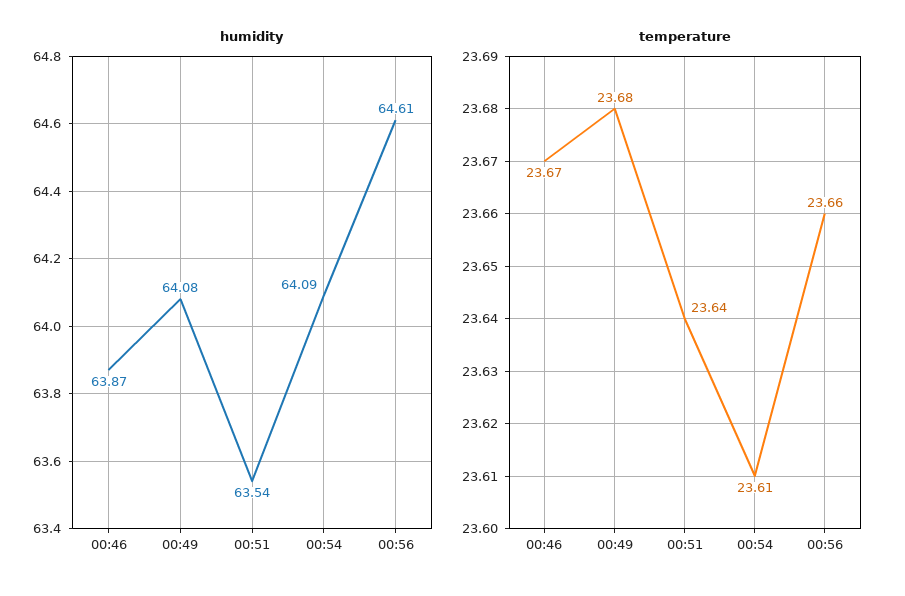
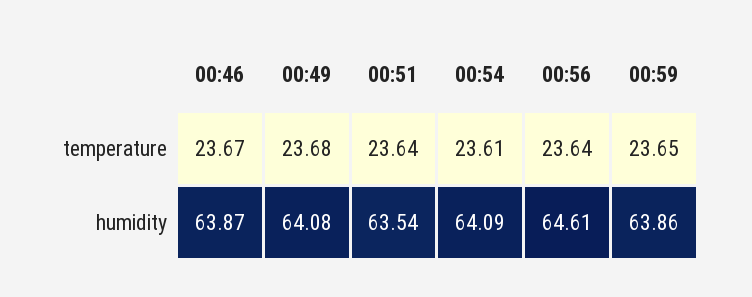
temperature, 00:56: 23.66 -> 23.64
temperature, 00:59: none -> 23.65
humidity, 00:59: none -> 63.86

